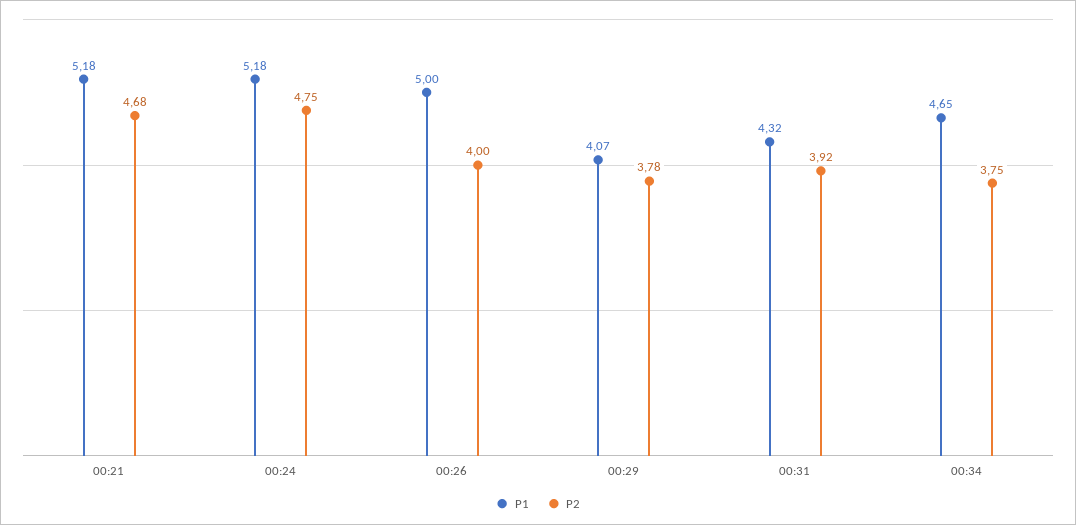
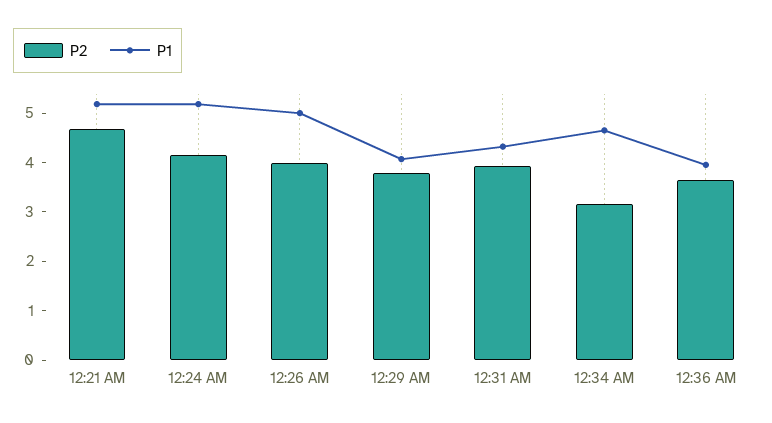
P2, 00:24: 4.75 -> 4.2
P2, 00:34: 3.75 -> 3.2
P2, 12:36 AM: none -> 3.6
P1, 12:36 AM: none -> 4

